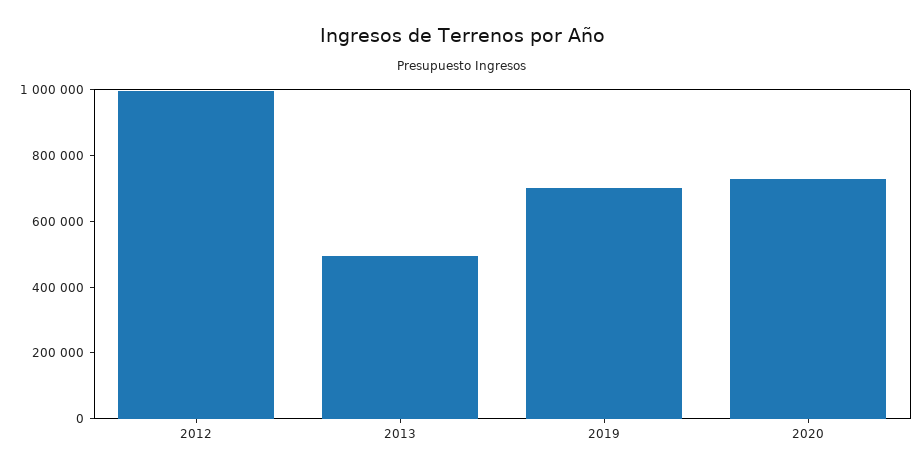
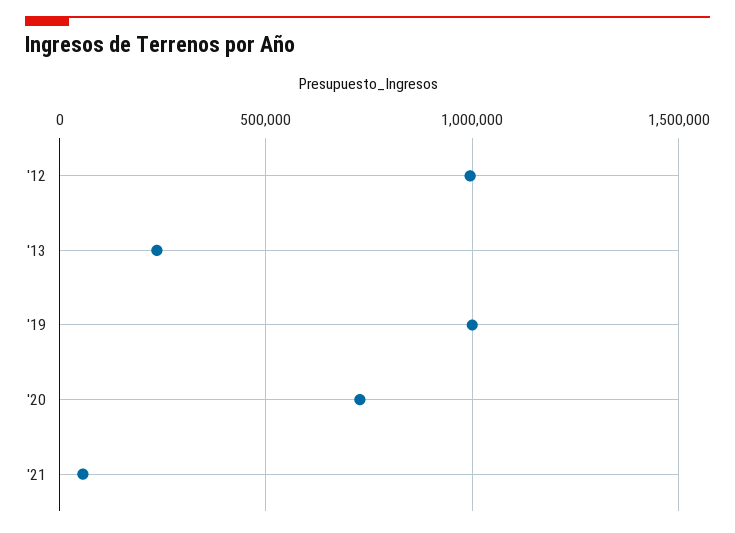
2013: 500000 -> 250000
2019: 700000 -> 1000000
'21: none -> 50000

